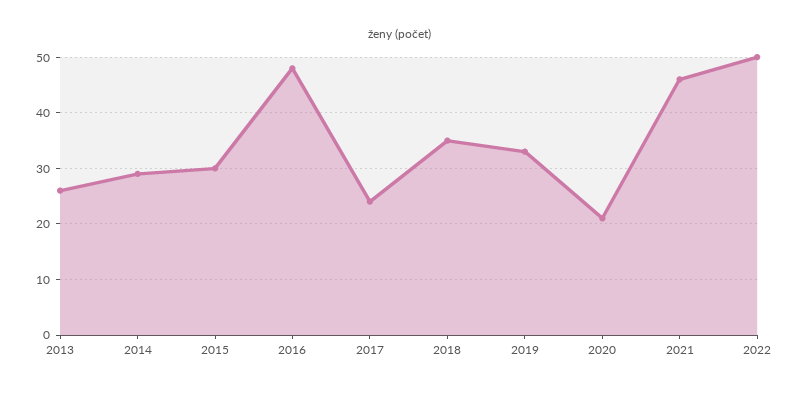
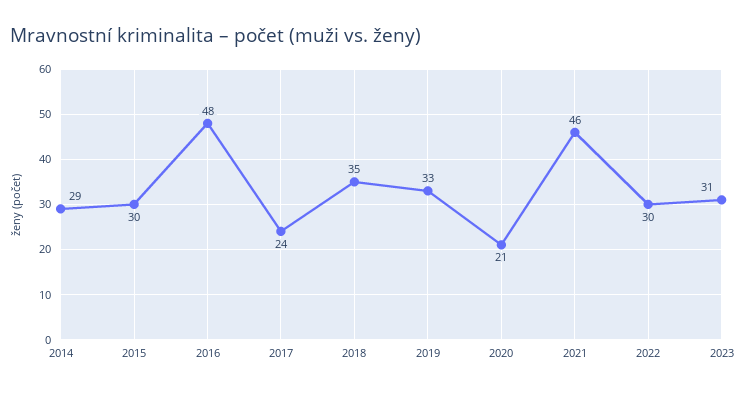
2013: 25 -> none
2022: 50 -> 30
2023: none -> 31

